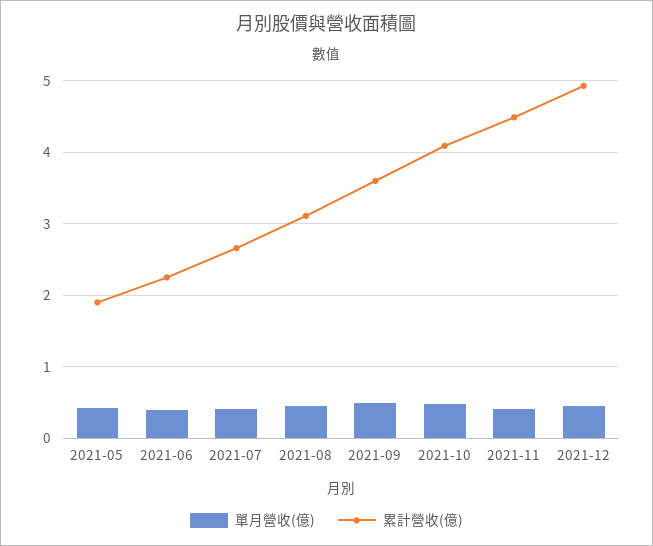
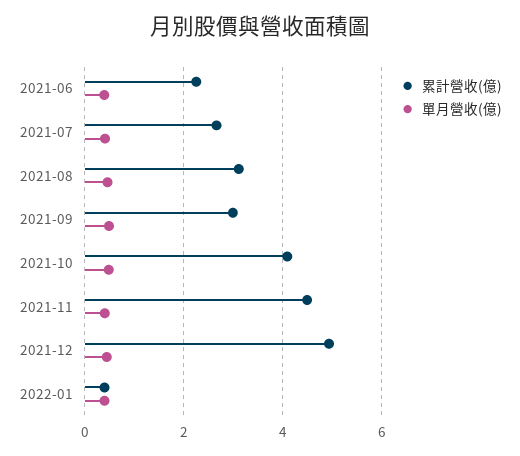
單月營收(億), 2021-05: 0.4 -> none
累計營收(億), 2021-05: 1.9 -> none
累計營收(億), 2021-09: 3.6 -> 3
累計營收(億), 2022-01: none -> 0.4
單月營收(億), 2022-01: none -> 0.4

